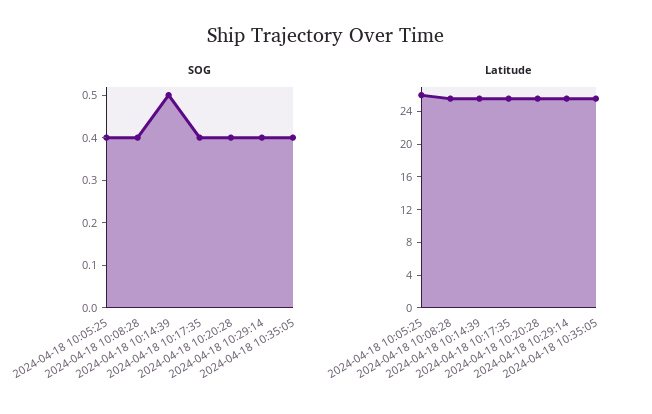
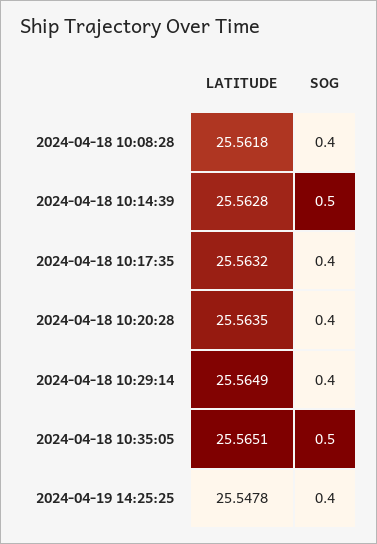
SOG, 2024-04-18 10:05:25: 0.4 -> none
SOG, 2024-04-18 10:35:05: 0.4 -> 0.5
Latitude, 2024-04-18 10:05:25: 26 -> none
Latitude, 2024-04-19 14:25:25: none -> 25.5478
SOG, 2024-04-19 14:25:25: none -> 0.4

